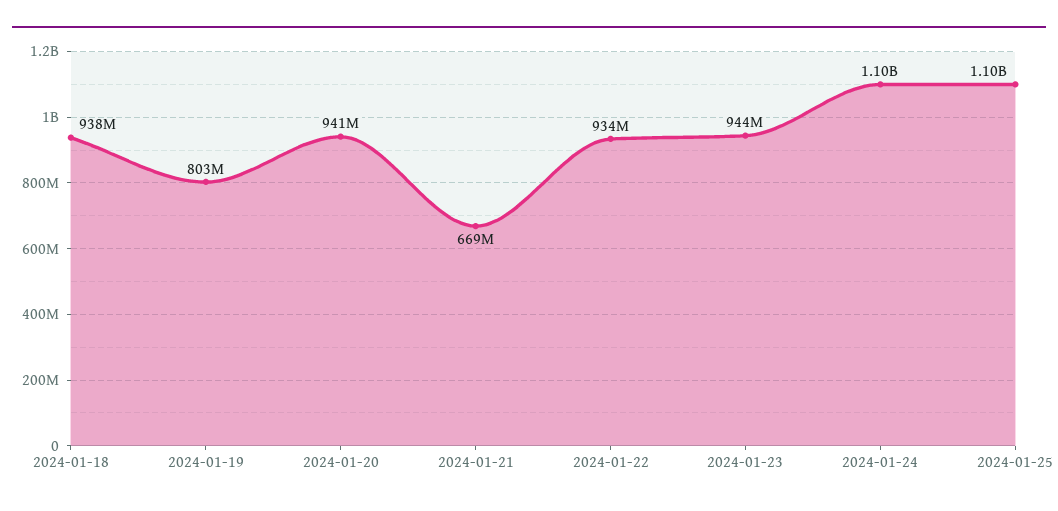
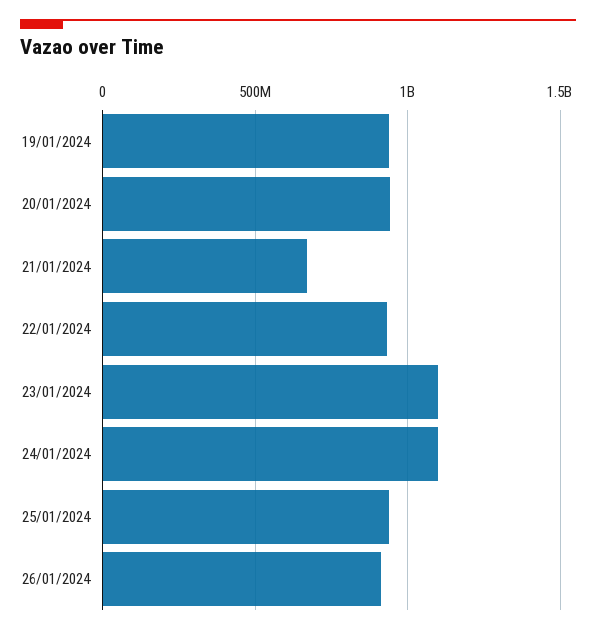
2024-01-18: 938000000 -> none
2024-01-19: 803000000 -> 950000000
2024-01-23: 944000000 -> 1100000000
2024-01-25: 1100000000 -> 950000000
26/01/2024: none -> 900000000

